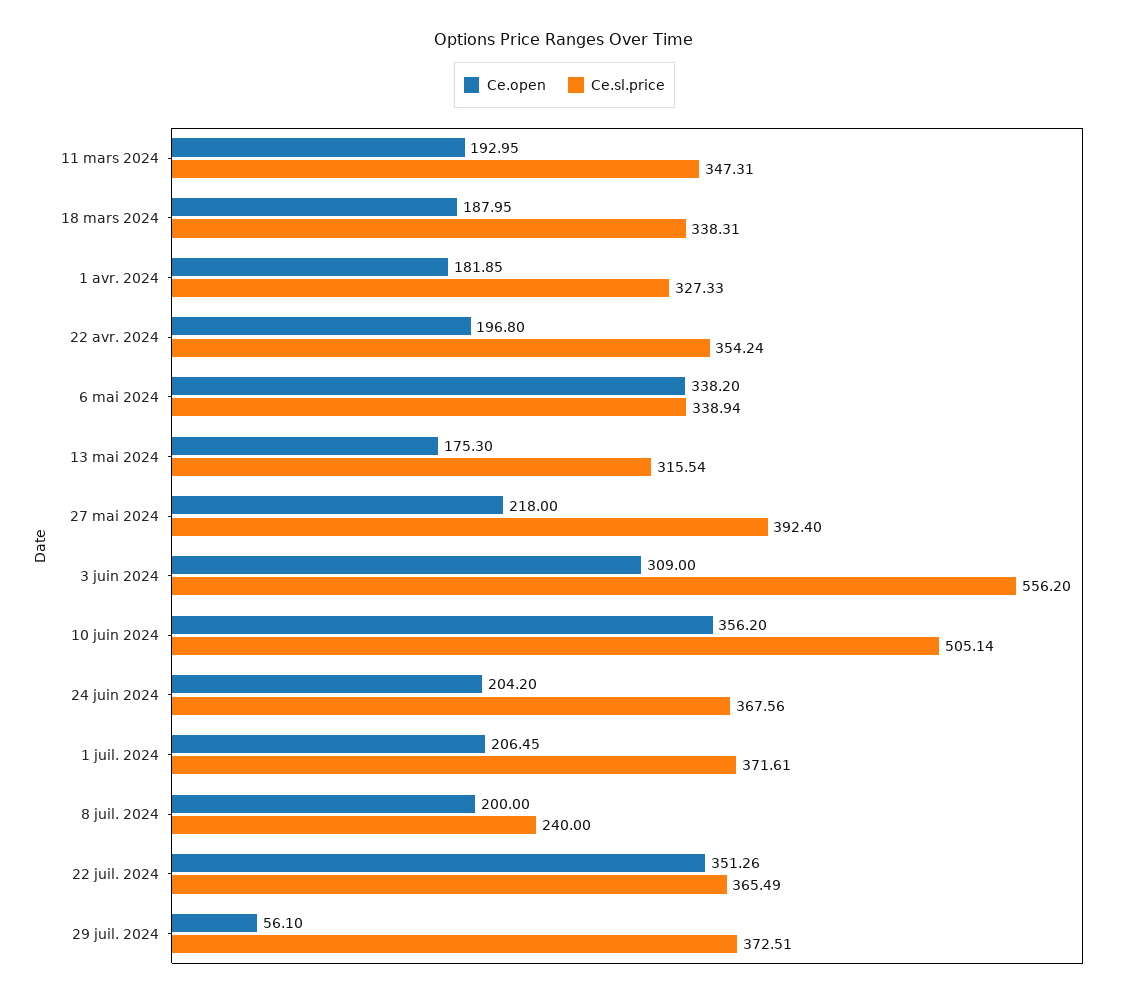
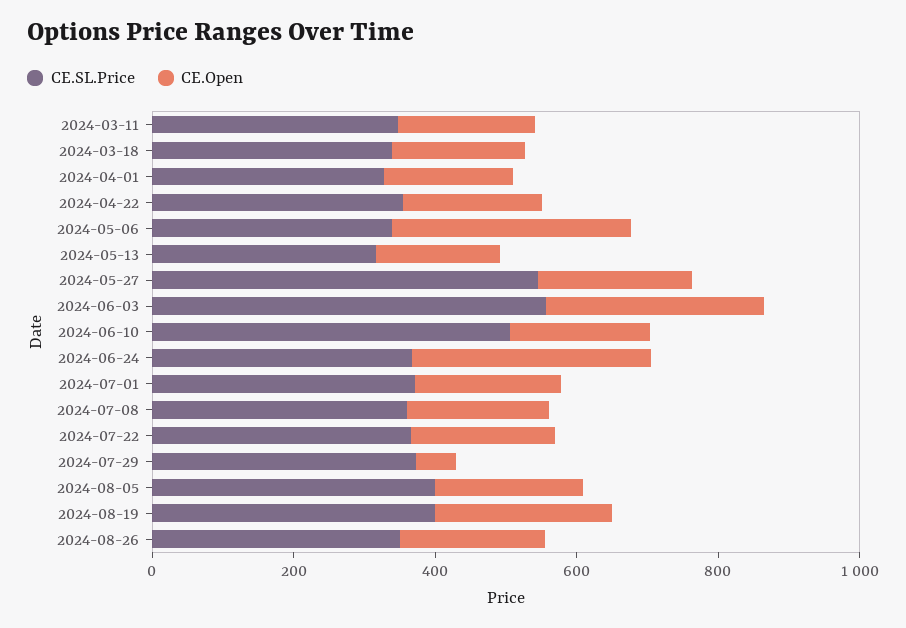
Ce.sl.price, 27 mai 2024: 392.4 -> 550
Ce.open, 10 juin 2024: 356.2 -> 200
Ce.open, 24 juin 2024: 204.2 -> 350
Ce.sl.price, 8 juil. 2024: 240 -> 350
Ce.open, 22 juil. 2024: 351.26 -> 200
Ce.sl.price, 2024-08-05: none -> 400
Ce.open, 2024-08-05: none -> 200
Ce.sl.price, 2024-08-19: none -> 400
Ce.open, 2024-08-19: none -> 250
Ce.sl.price, 2024-08-26: none -> 350
Ce.open, 2024-08-26: none -> 200

